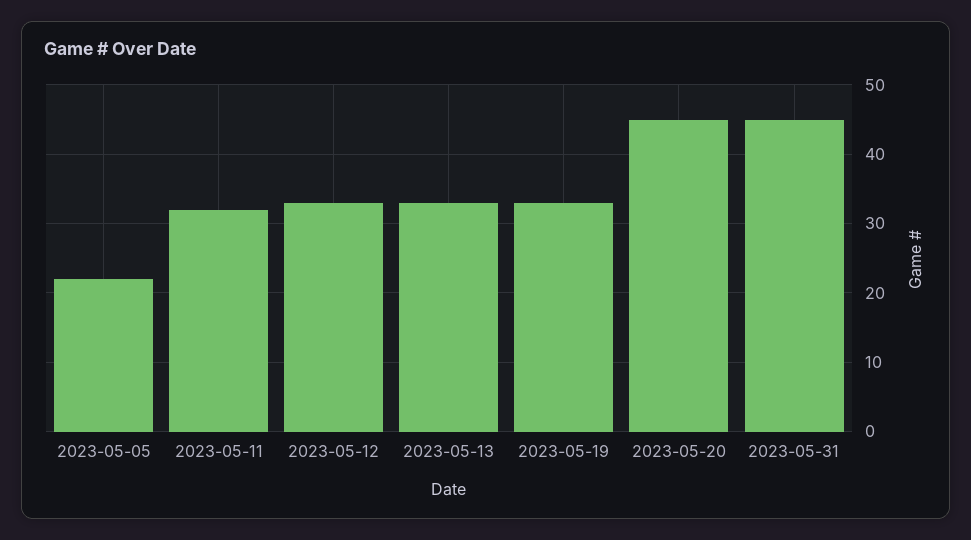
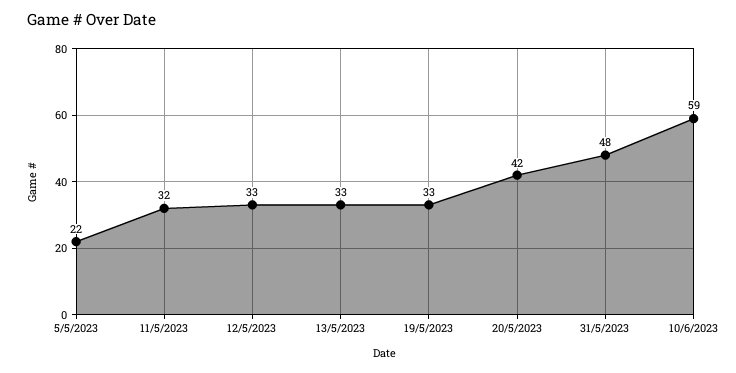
2023-05-20: 45 -> 42
2023-05-31: 45 -> 48
10/6/2023: none -> 59

